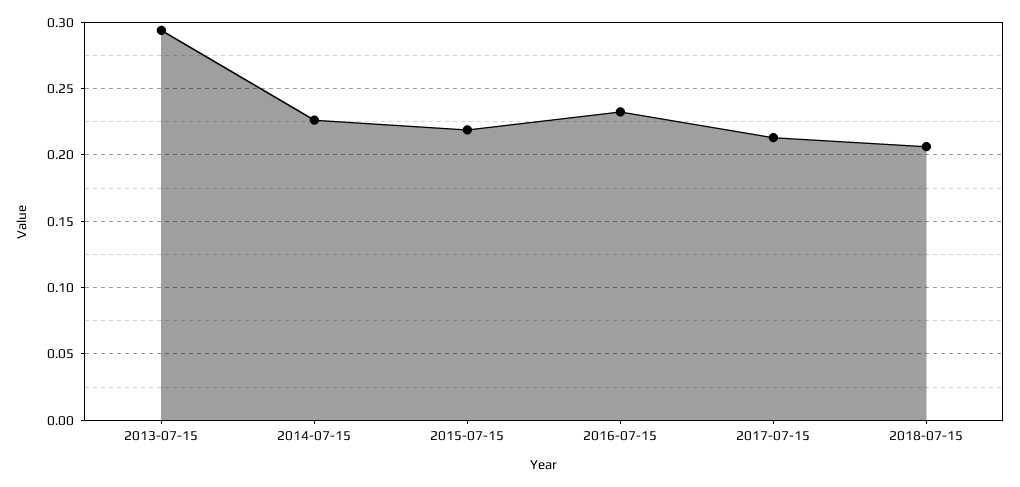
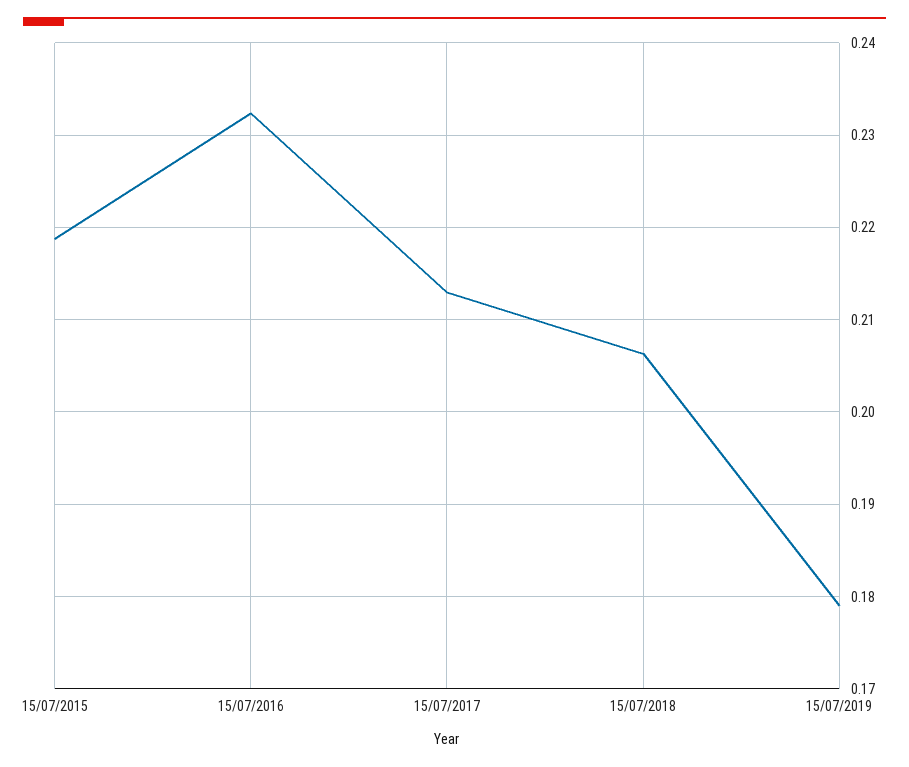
2013-07-15: 0.295 -> none
2014-07-15: 0.225 -> none
15/07/2019: none -> 0.179

